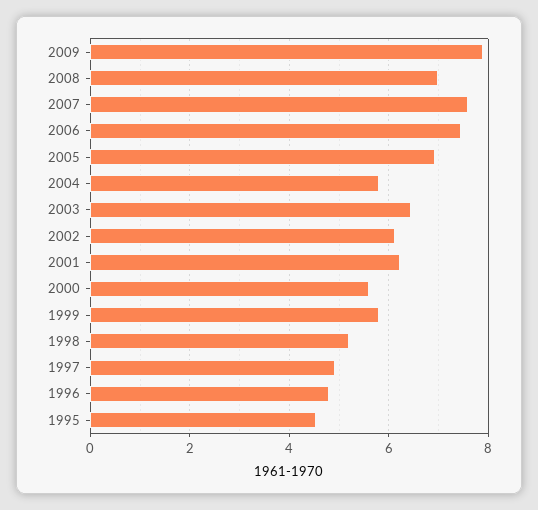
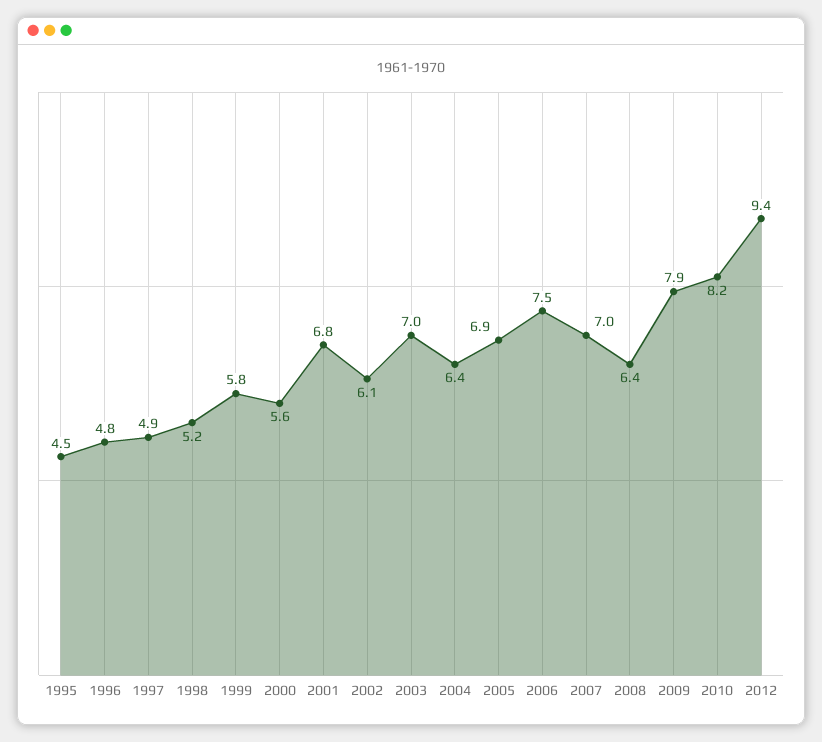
2008: 7 -> 6.4
2007: 7.6 -> 7
2004: 5.8 -> 6.4
2003: 6.4 -> 7
2001: 6.2 -> 6.8
2010: none -> 8.2
2012: none -> 9.4

